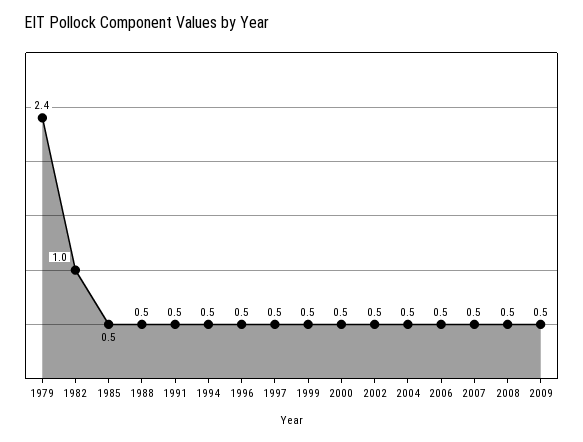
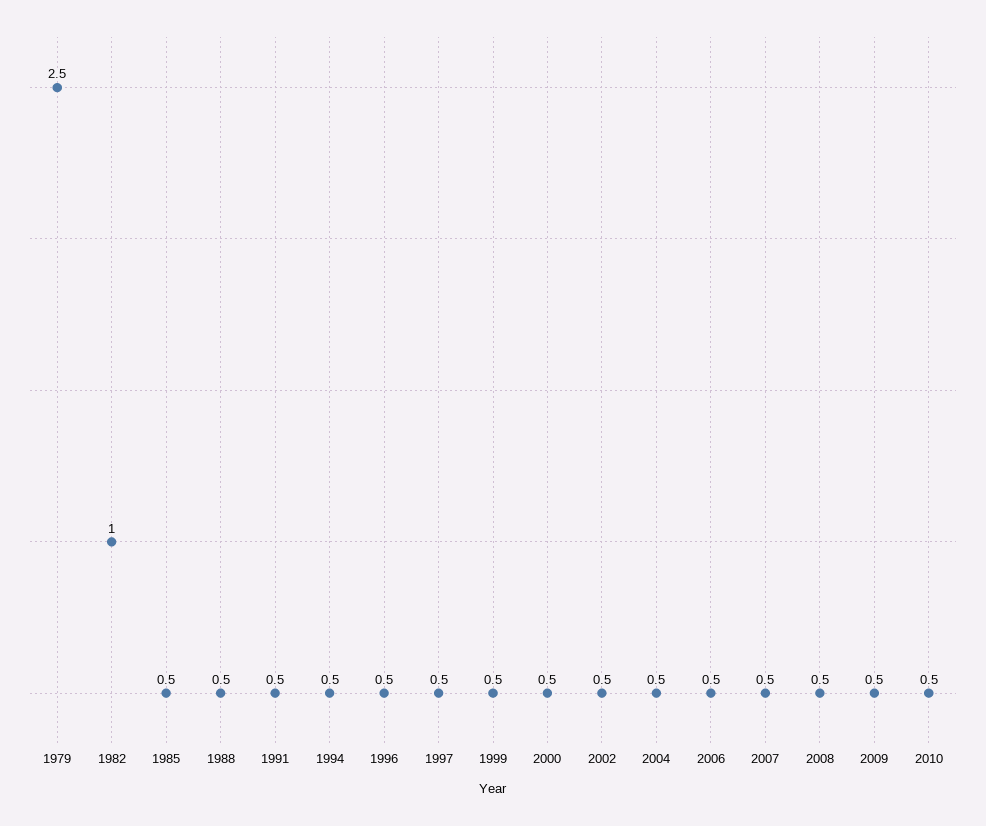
1979: 2.4 -> 2.5
2010: none -> 0.5

